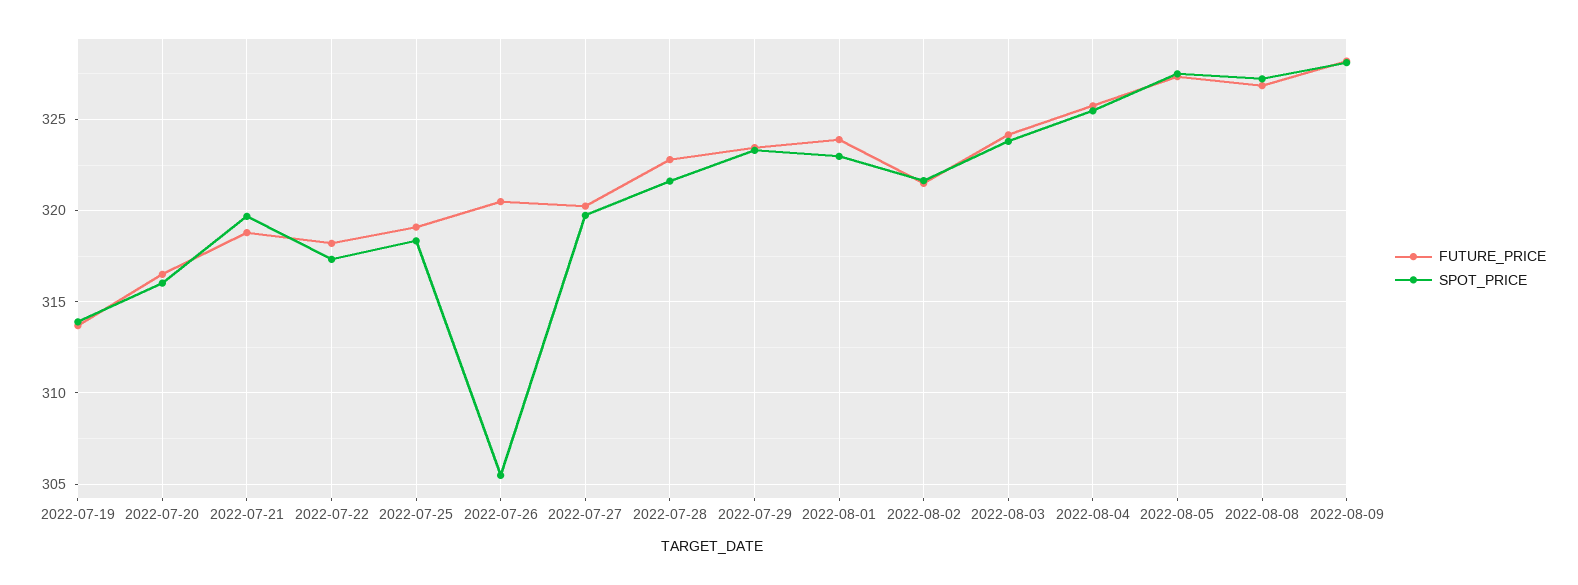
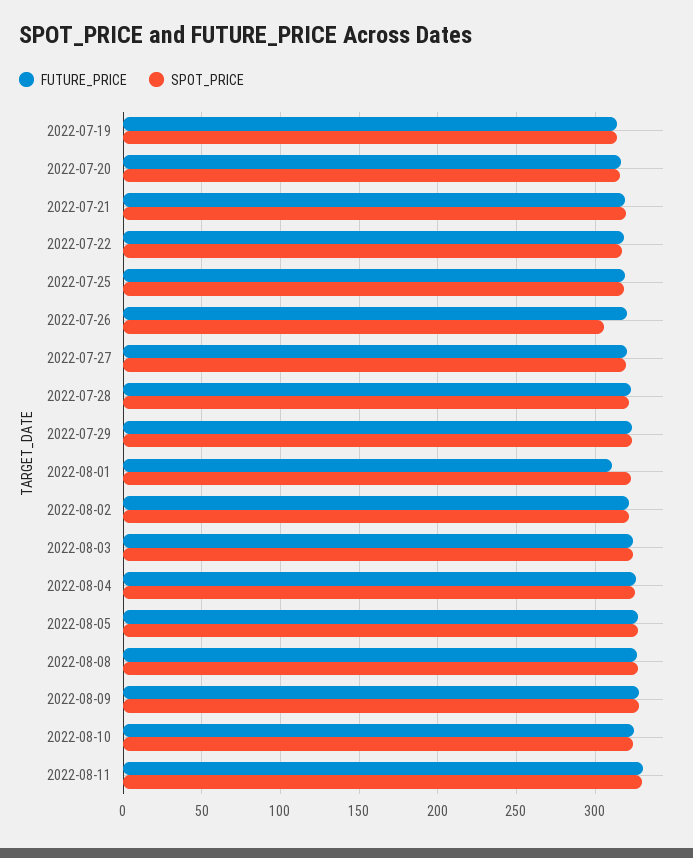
FUTURE_PRICE, 2022-08-01: 324 -> 310
FUTURE_PRICE, 2022-08-10: none -> 325
SPOT_PRICE, 2022-08-10: none -> 325
FUTURE_PRICE, 2022-08-11: none -> 330
SPOT_PRICE, 2022-08-11: none -> 330

